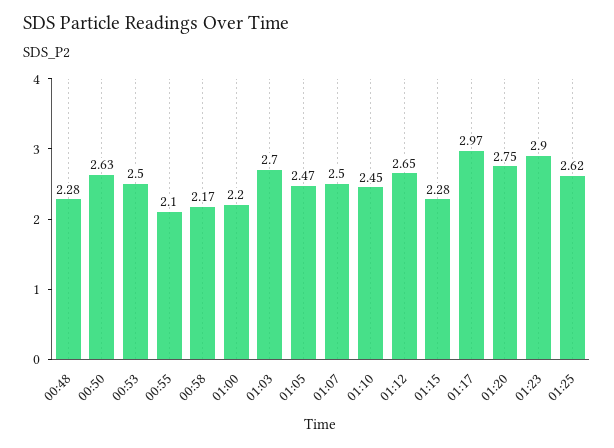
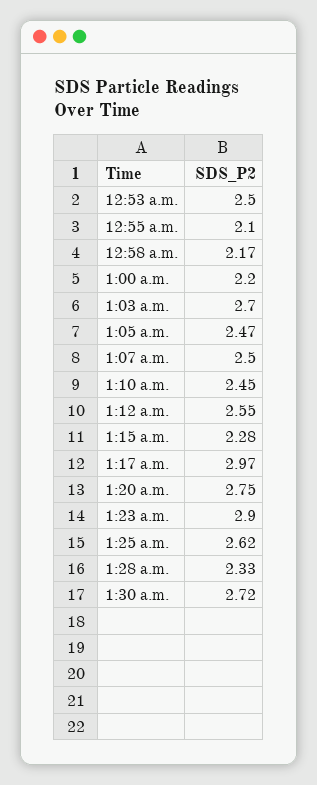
00:48: 2.28 -> none
00:50: 2.63 -> none
01:12: 2.65 -> 2.55
1:28 a.m.: none -> 2.33
1:30 a.m.: none -> 2.72

